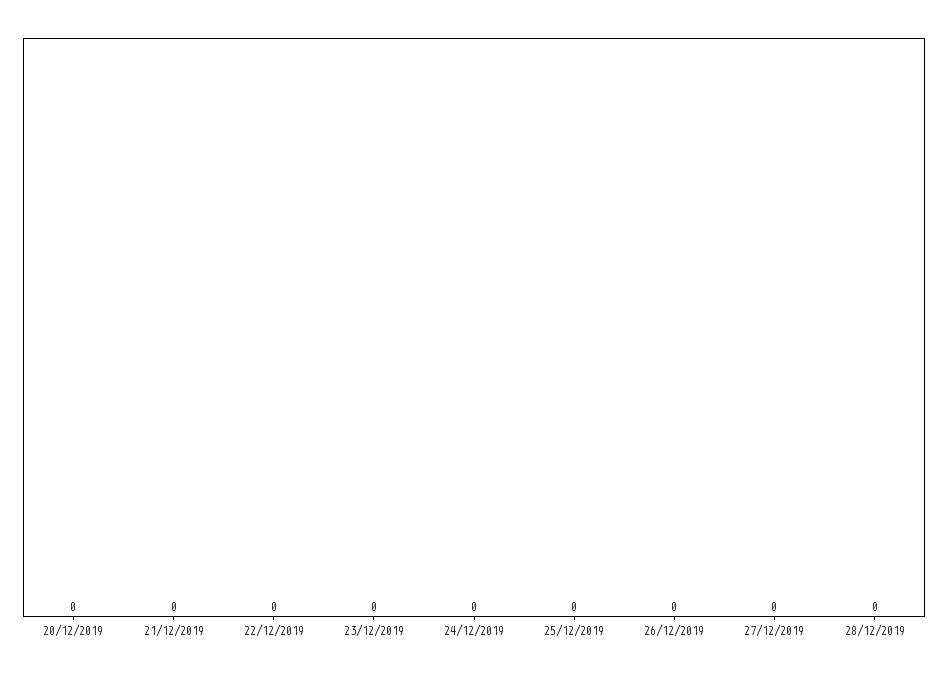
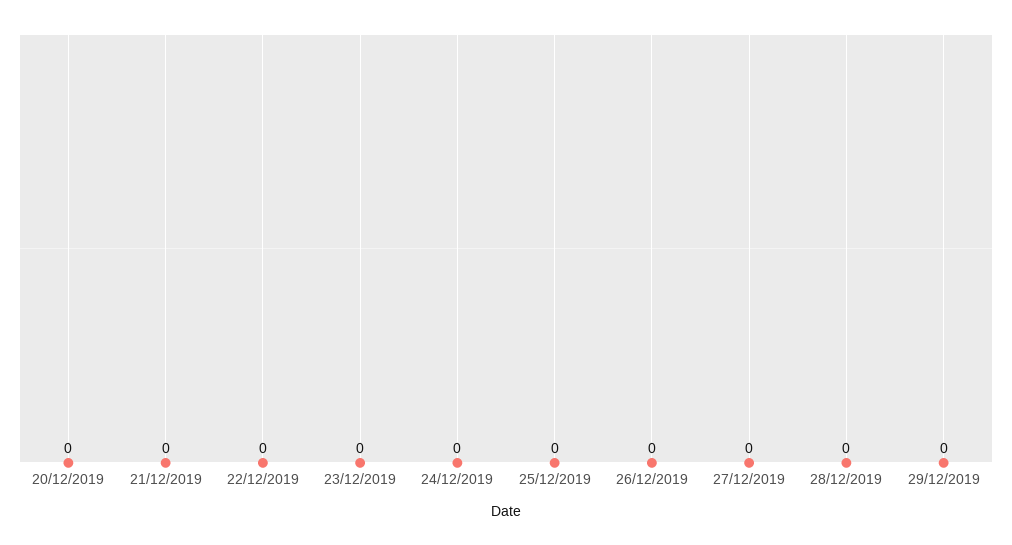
29/12/2019: none -> 0

